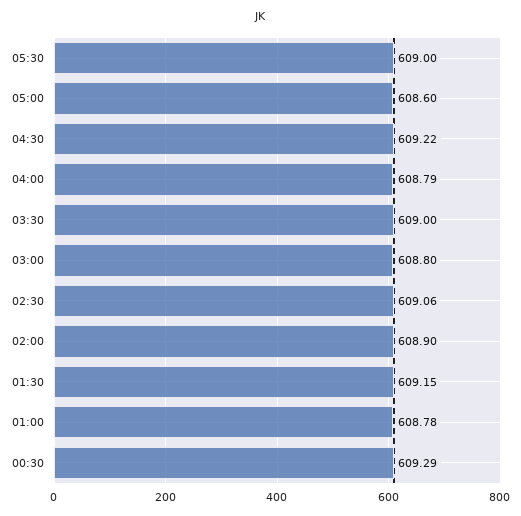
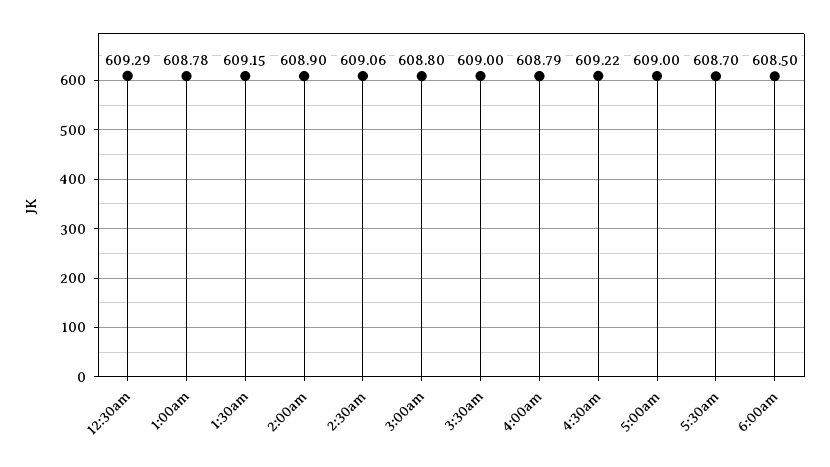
05:30: 609 -> 608.7
05:00: 608.6 -> 609
6:00am: none -> 608.5

